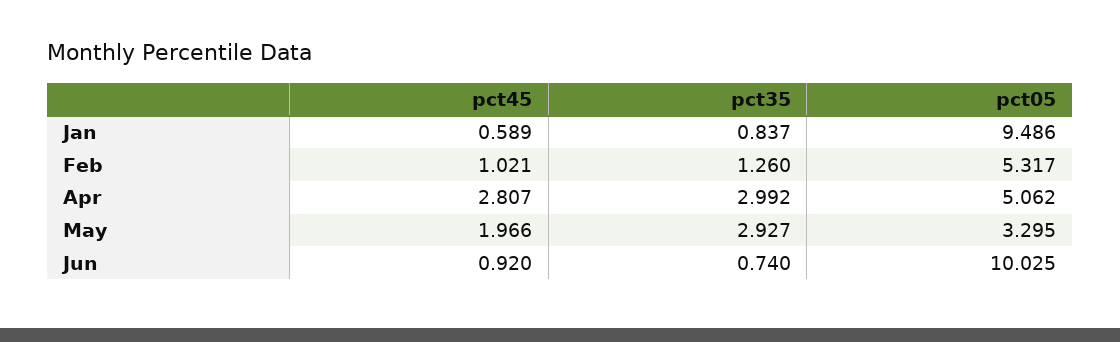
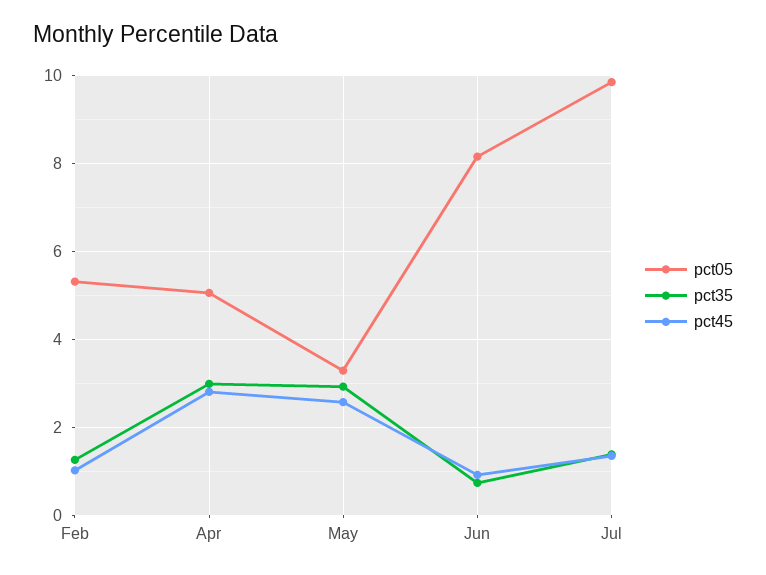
pct45, Jan: 0.589 -> none
pct35, Jan: 0.837 -> none
pct05, Jan: 9.486 -> none
pct45, May: 1.966 -> 2.6
pct05, Jun: 10.025 -> 8.2
pct05, Jul: none -> 9.8
pct35, Jul: none -> 1.4
pct45, Jul: none -> 1.4

